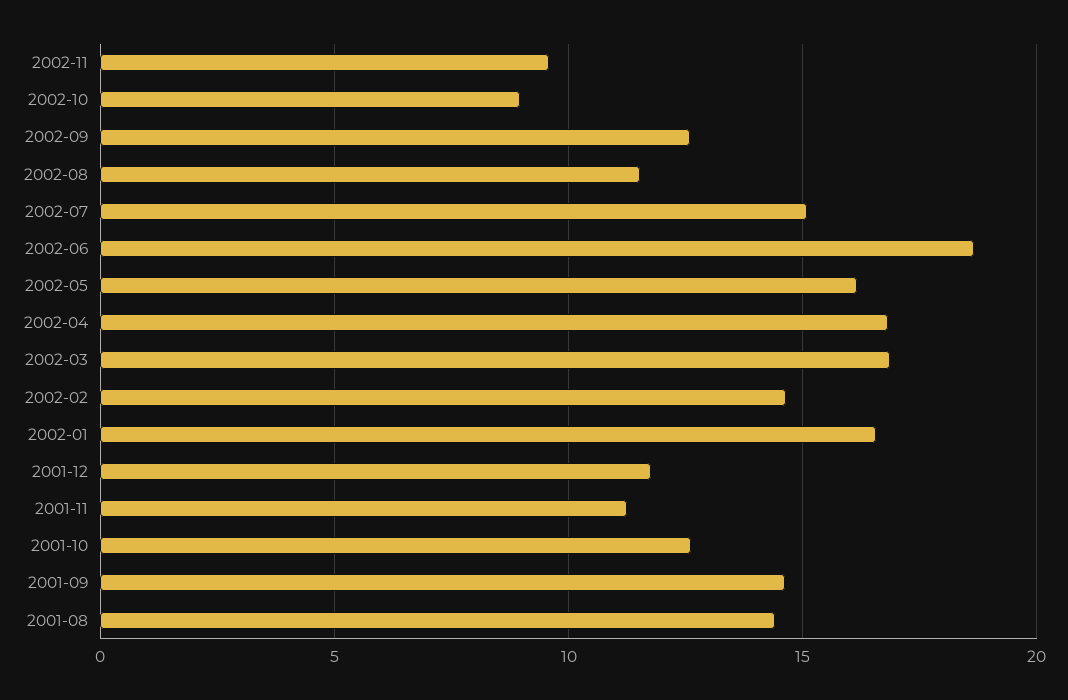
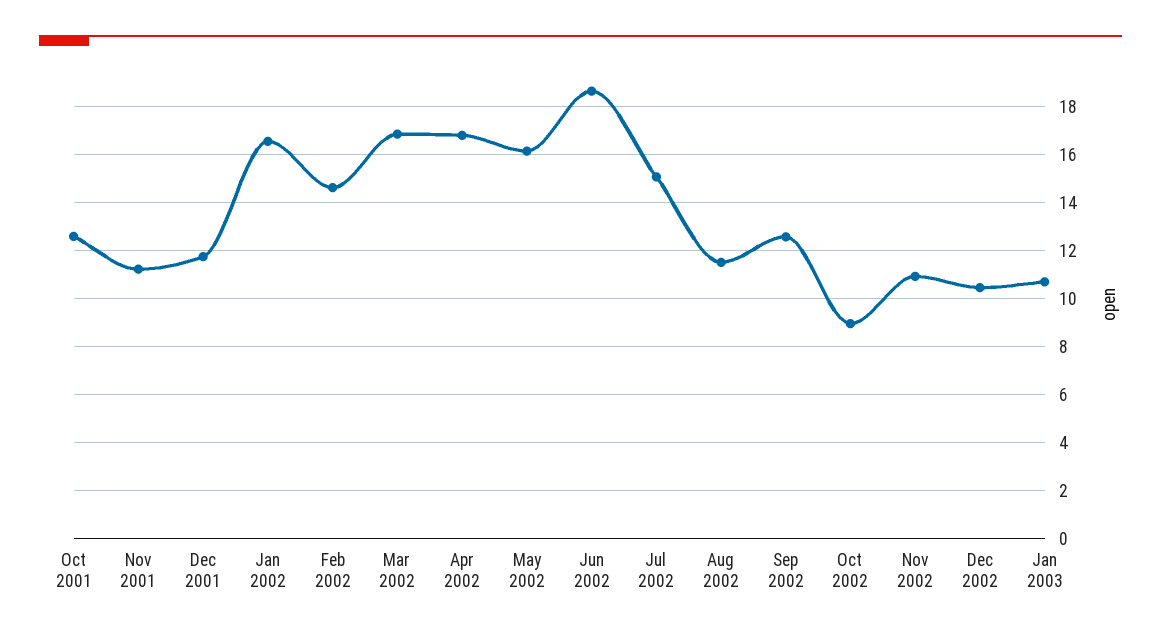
2002-11: 9.5 -> 11
2001-09: 14.5 -> none
2001-08: 14.5 -> none
Dec 2002: none -> 10.5
Jan 2003: none -> 10.75

